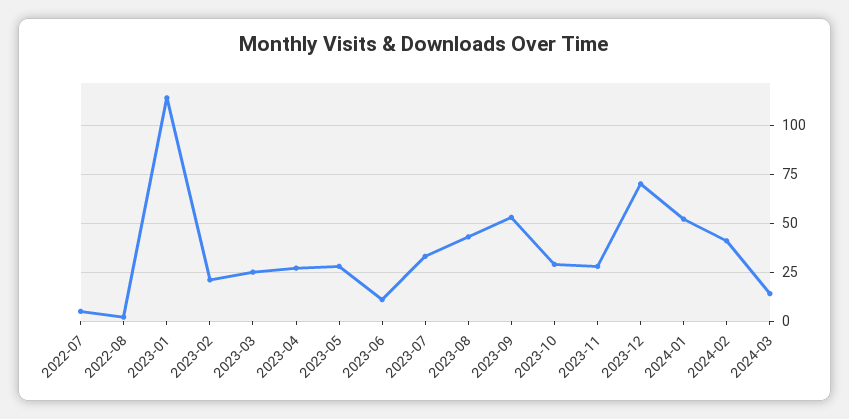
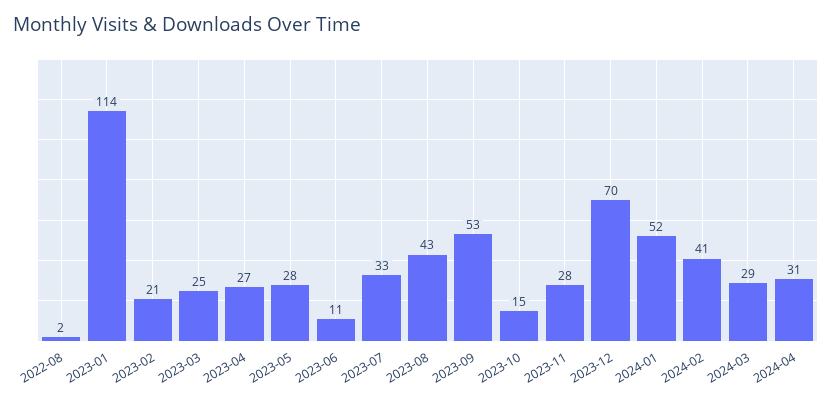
2022-07: 5 -> none
2023-10: 30 -> 15
2024-03: 15 -> 29
2024-04: none -> 31

